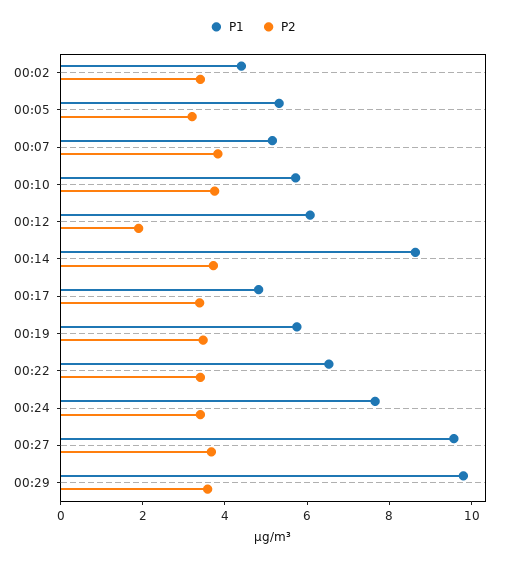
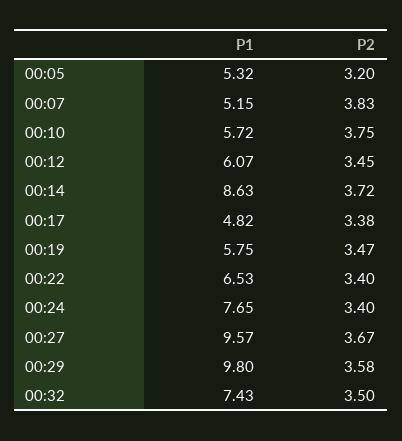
P1, 00:02: 4.5 -> none
P2, 00:02: 3.5 -> none
P2, 00:12: 2 -> 3.45
P1, 00:32: none -> 7.43
P2, 00:32: none -> 3.5

